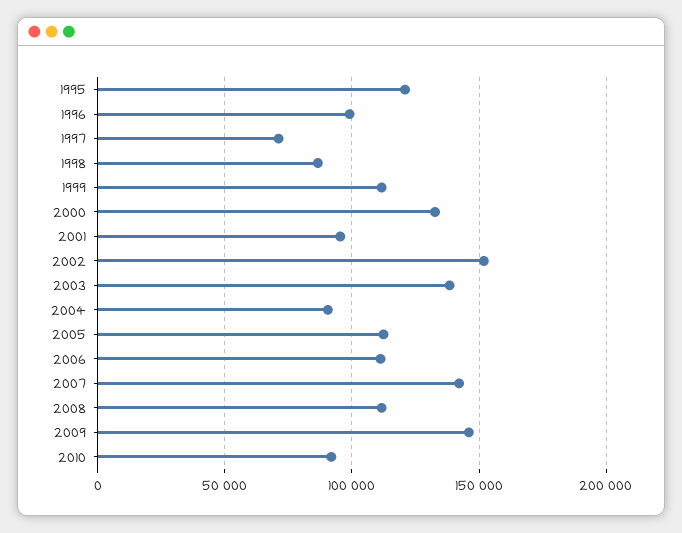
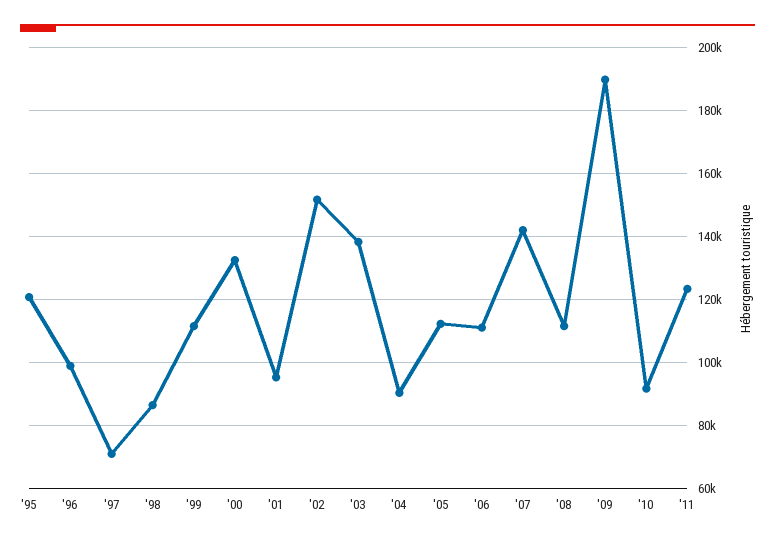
2009: 145000 -> 190000
'11: none -> 124000

